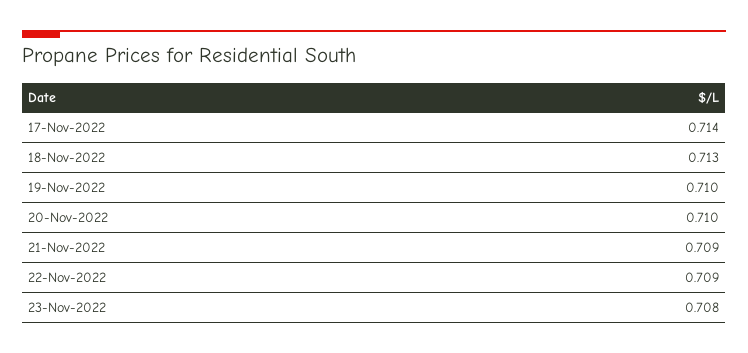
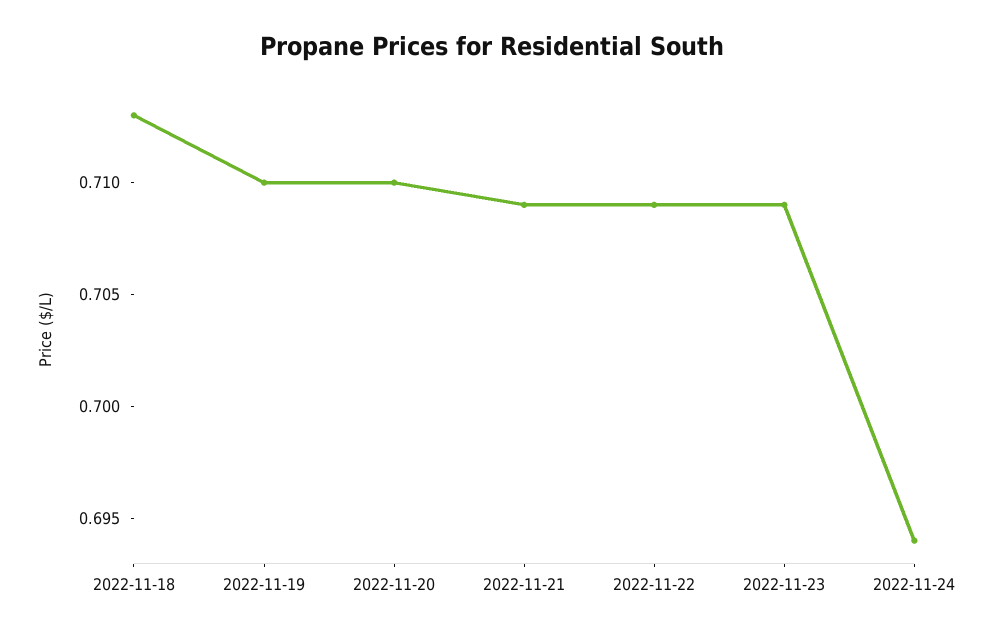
17-Nov-2022: 0.714 -> none
23-Nov-2022: 0.708 -> 0.709
2022-11-24: none -> 0.694

